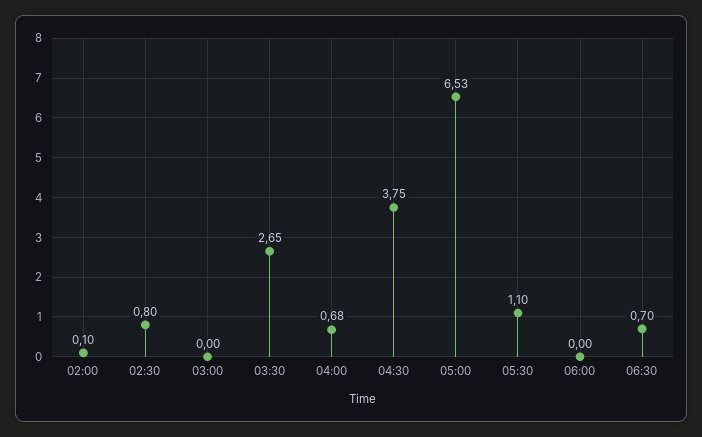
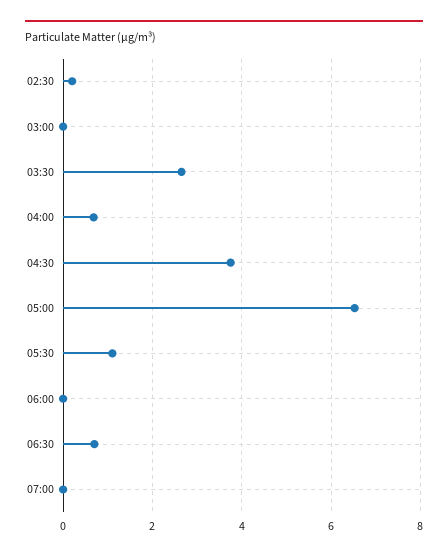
02:00: 0.1 -> none
02:30: 0.8 -> 0.2
07:00: none -> 0

